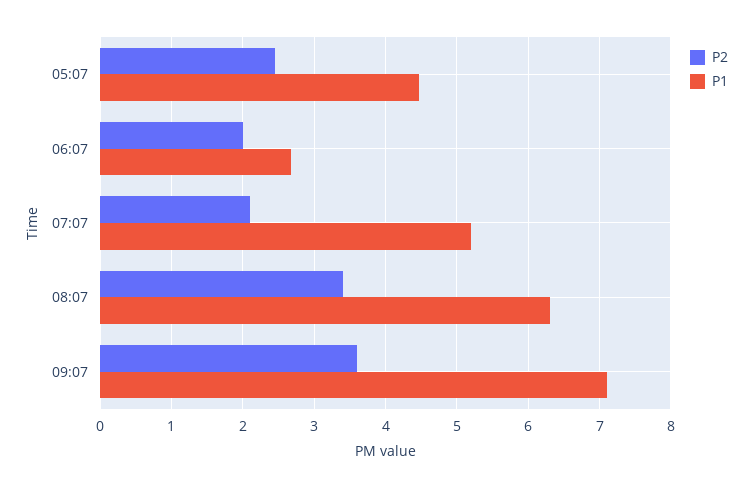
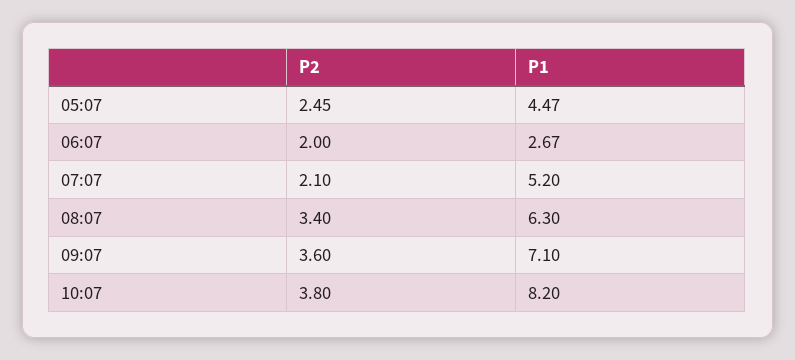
P2, 10:07: none -> 3.8
P1, 10:07: none -> 8.2

